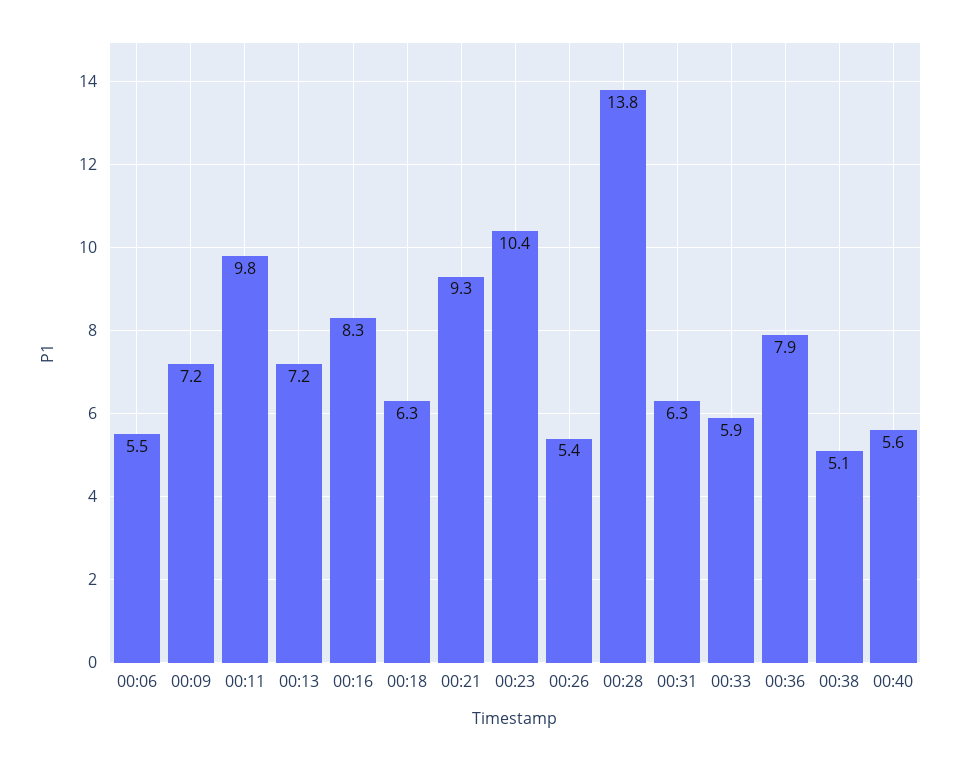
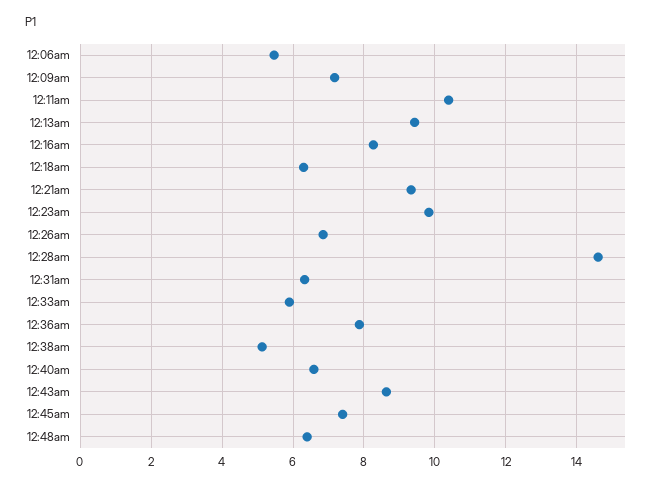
00:11: 9.8 -> 10.4
00:13: 7.2 -> 9.4
00:23: 10.4 -> 9.8
00:26: 5.4 -> 6.8
00:28: 13.8 -> 14.6
00:40: 5.6 -> 6.6
12:43am: none -> 8.6
12:45am: none -> 7.4
12:48am: none -> 6.4

